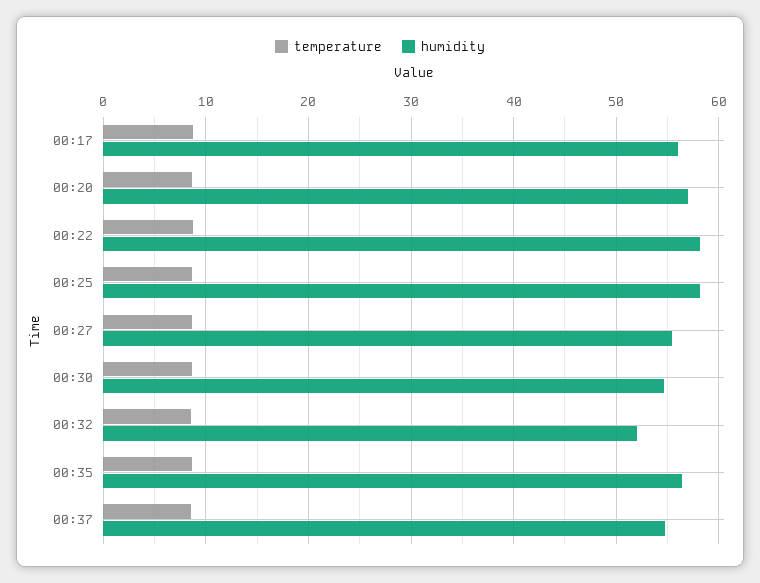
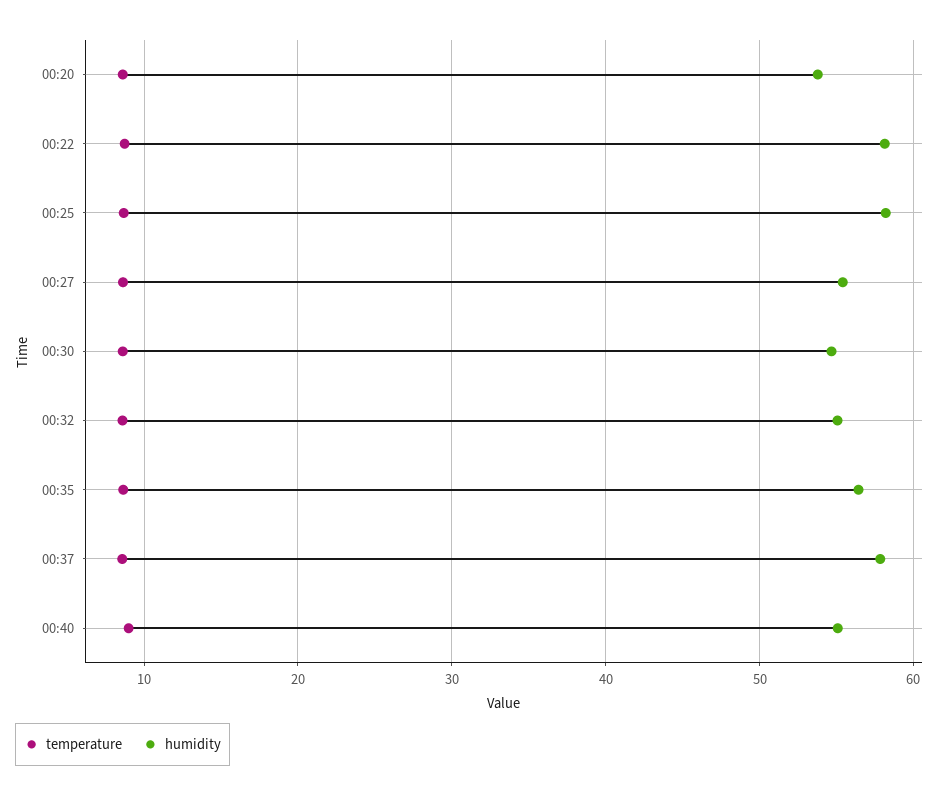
temperature, 00:17: 9 -> none
humidity, 00:17: 56 -> none
humidity, 00:20: 57 -> 54
humidity, 00:32: 52 -> 55
humidity, 00:37: 55 -> 58
temperature, 00:40: none -> 9
humidity, 00:40: none -> 55

